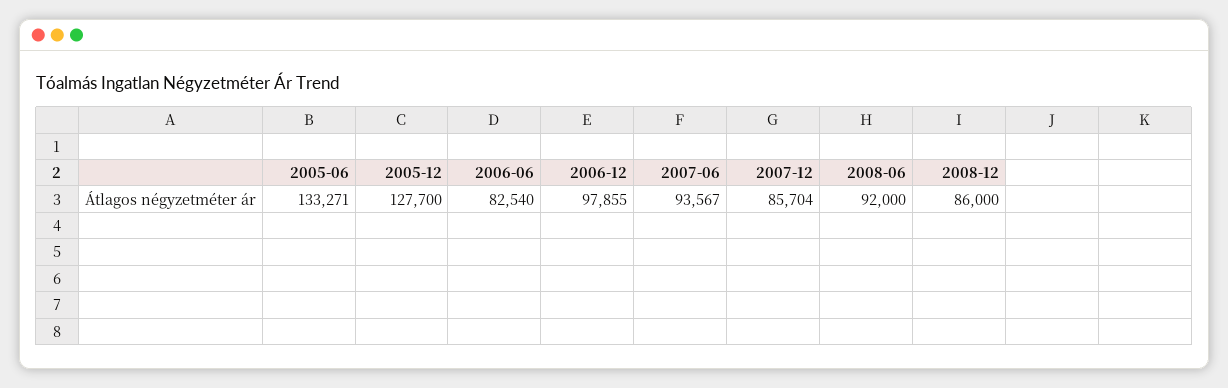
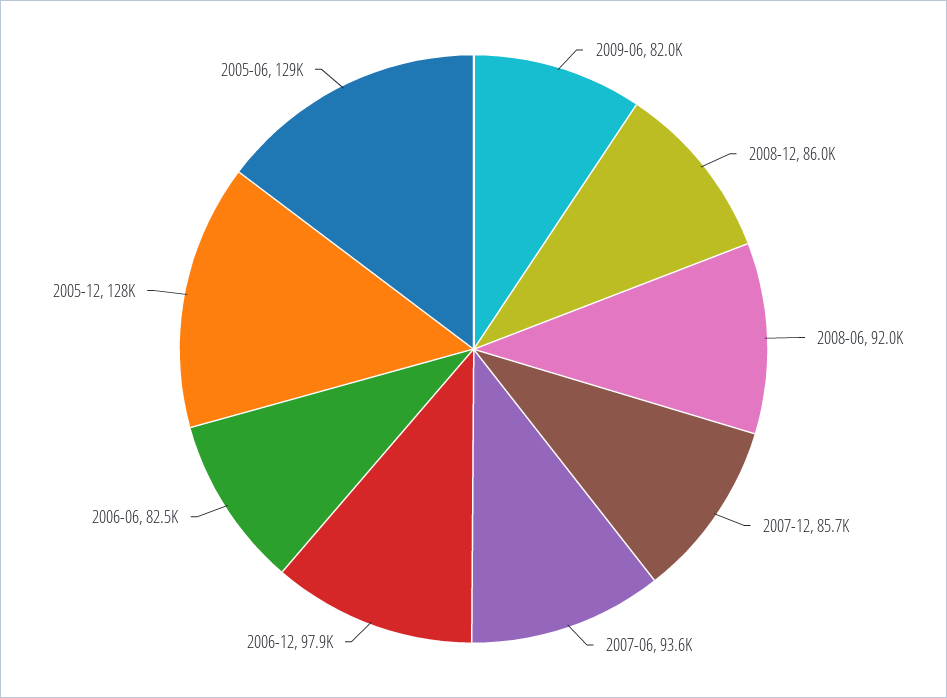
2005-06: 133271 -> 129000
2009-06: none -> 82000

